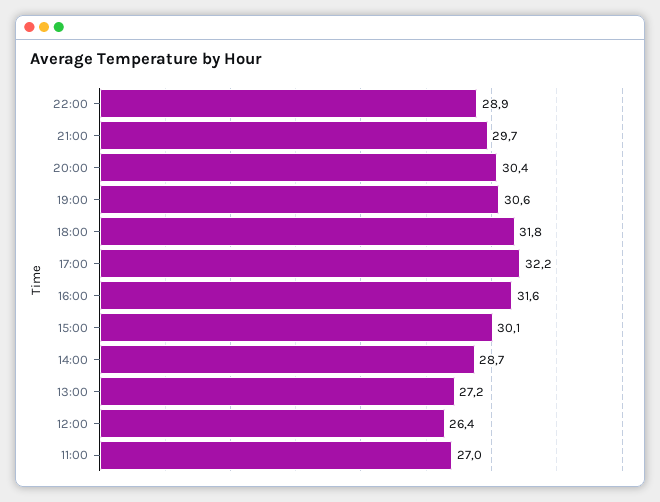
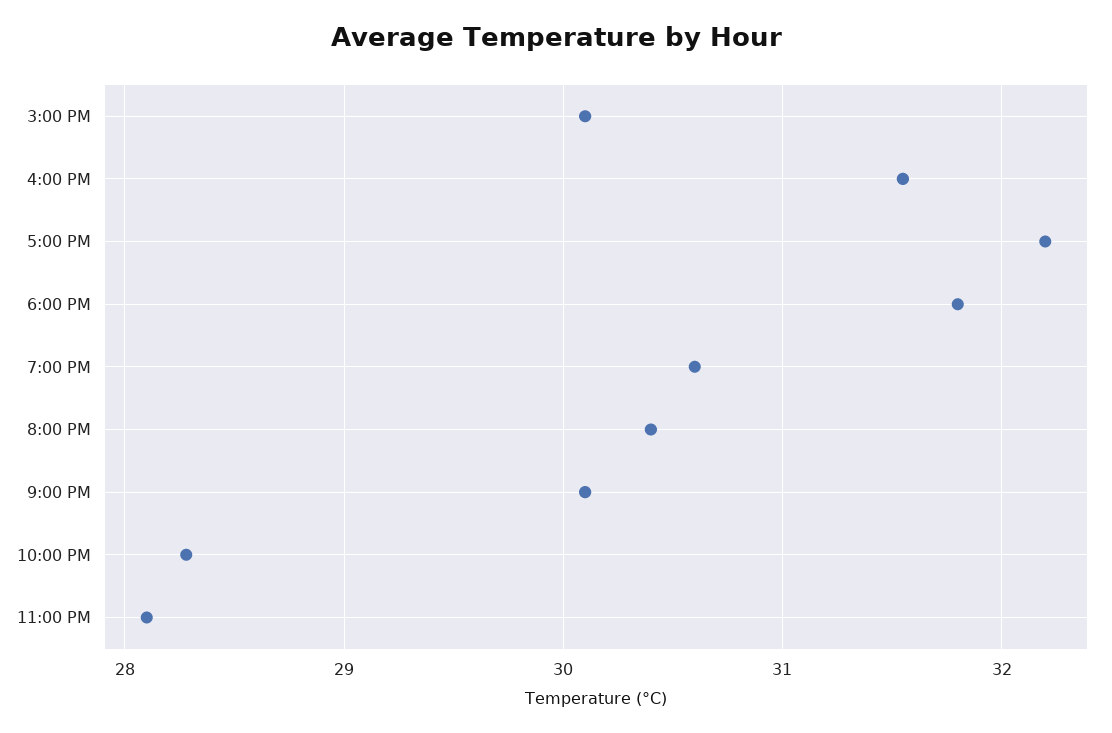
22:00: 28.9 -> 28.3
21:00: 29.7 -> 30.1
14:00: 28.7 -> none
13:00: 27.2 -> none
12:00: 26.4 -> none
11:00: 27 -> none
11:00 PM: none -> 28.1

